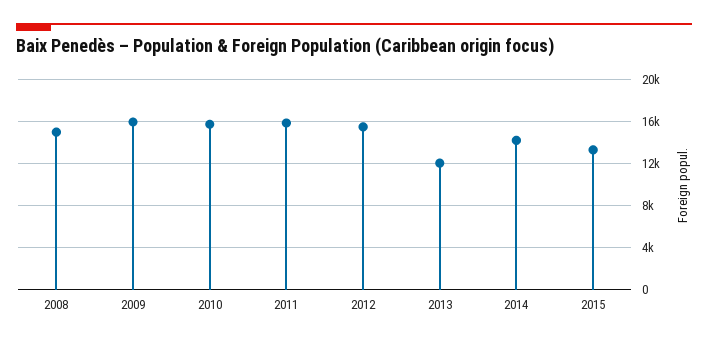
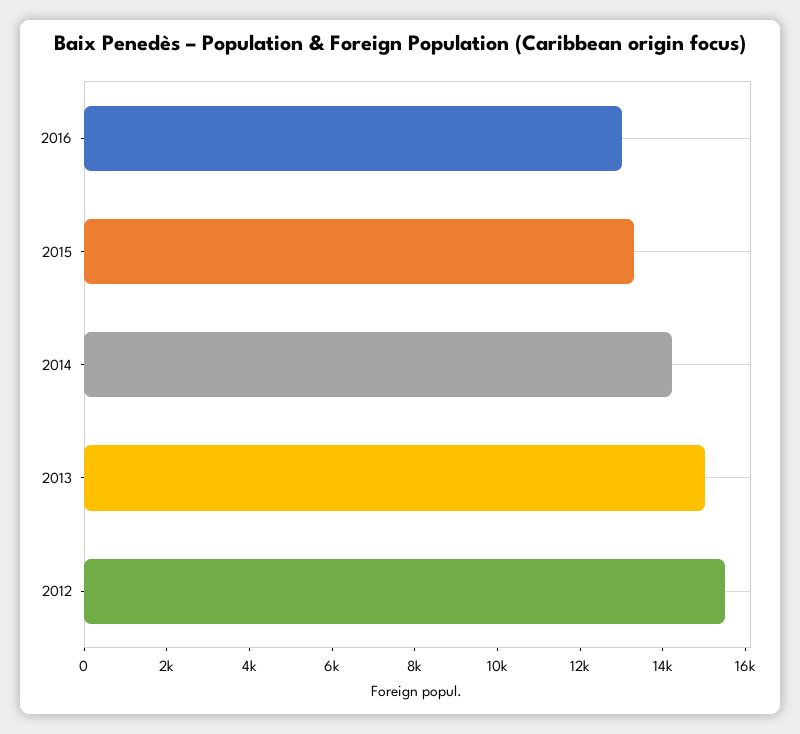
2008: 15000 -> none
2009: 16000 -> none
2010: 16000 -> none
2011: 16000 -> none
2013: 12000 -> 15000
2016: none -> 13000

